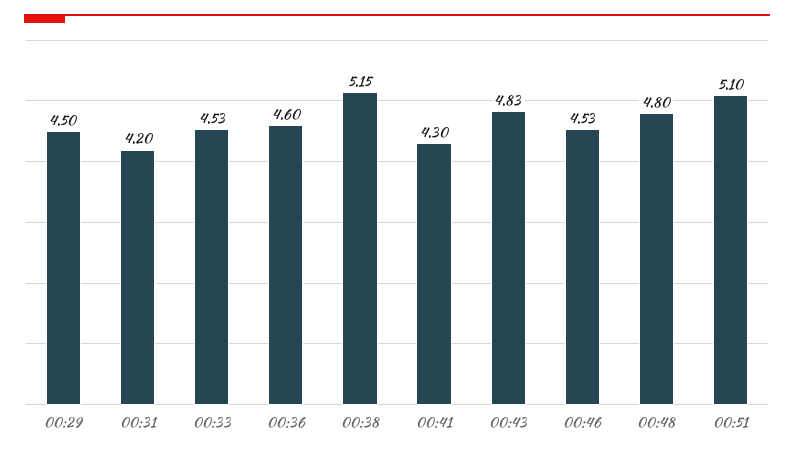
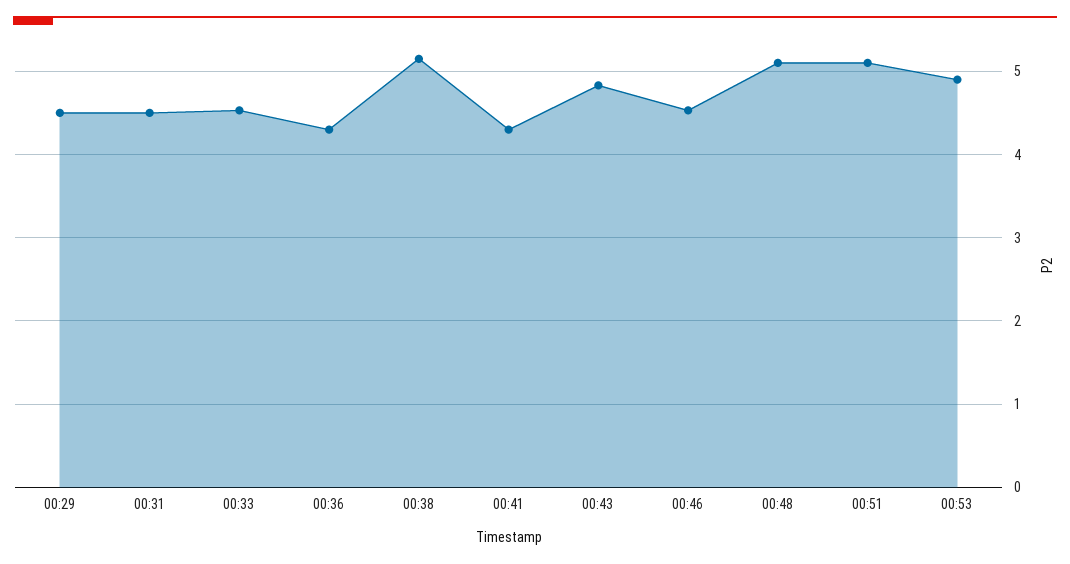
00:31: 4.2 -> 4.5
00:36: 4.6 -> 4.3
00:48: 4.8 -> 5.1
00:53: none -> 4.9

